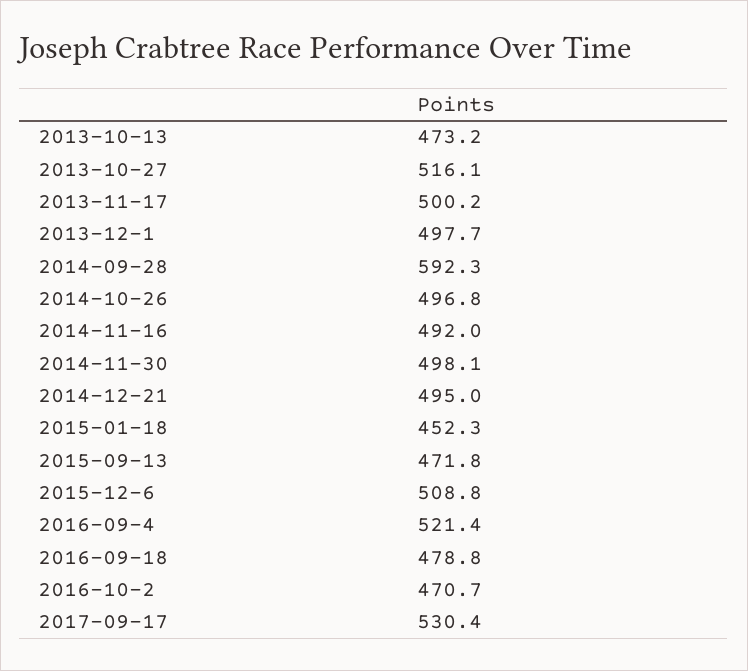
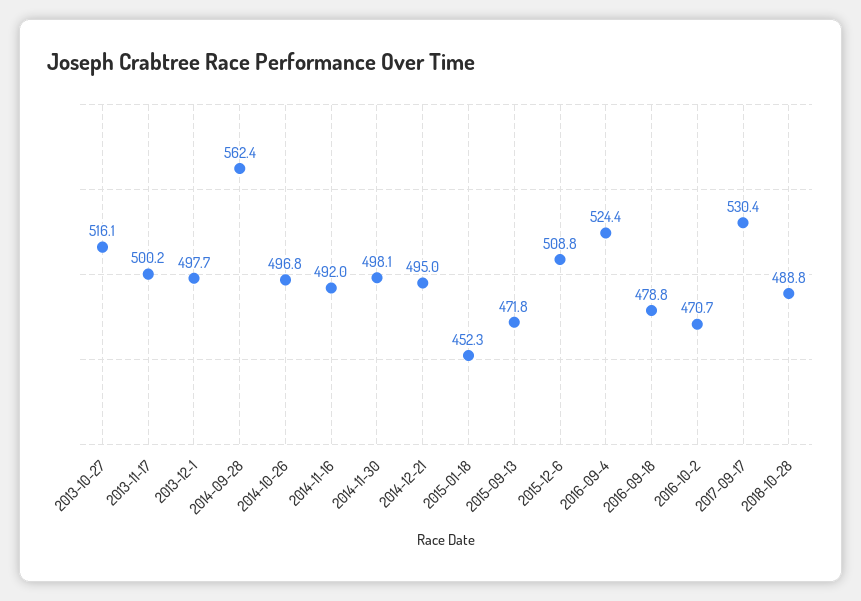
2013-10-13: 473.2 -> none
2014-09-28: 592.3 -> 562.4
2016-09-4: 521.4 -> 524.4
2018-10-28: none -> 488.8

